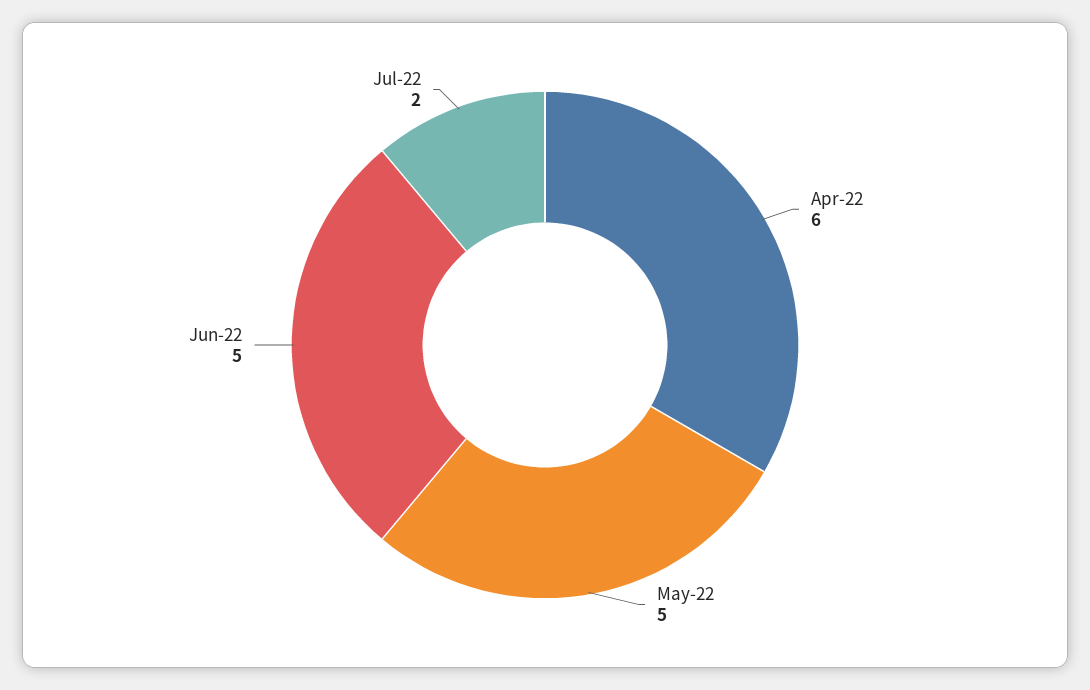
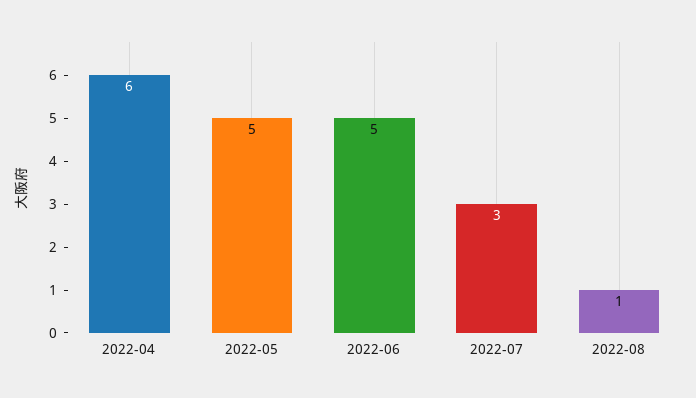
Jul-22: 2 -> 3
2022-08: none -> 1

